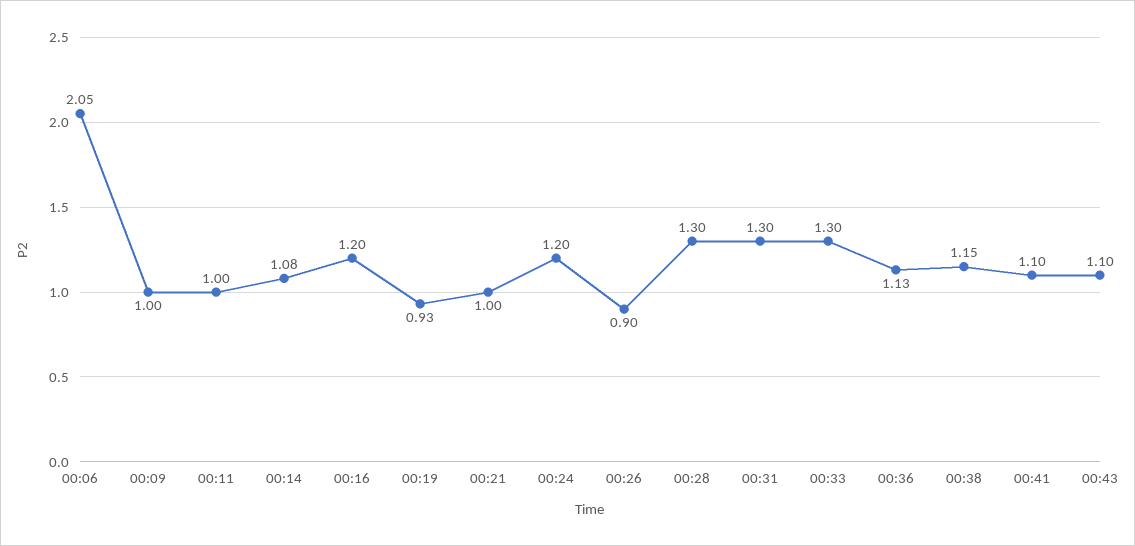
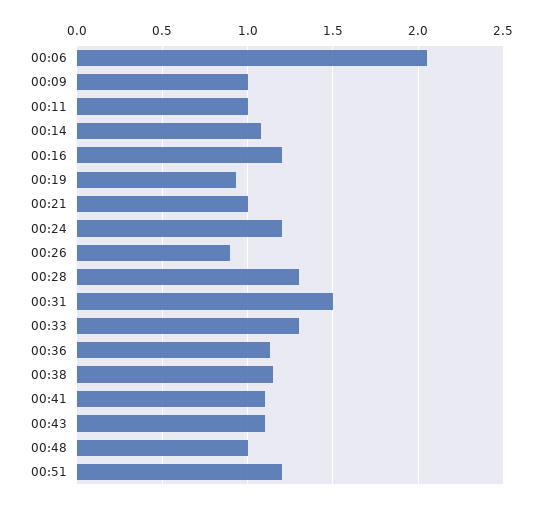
00:31: 1.3 -> 1.5
00:48: none -> 1
00:51: none -> 1.2

